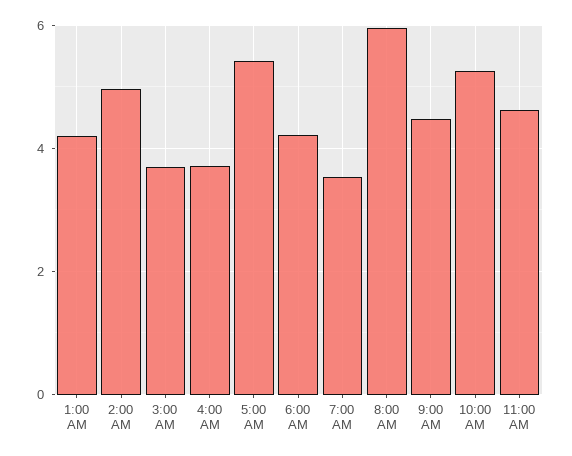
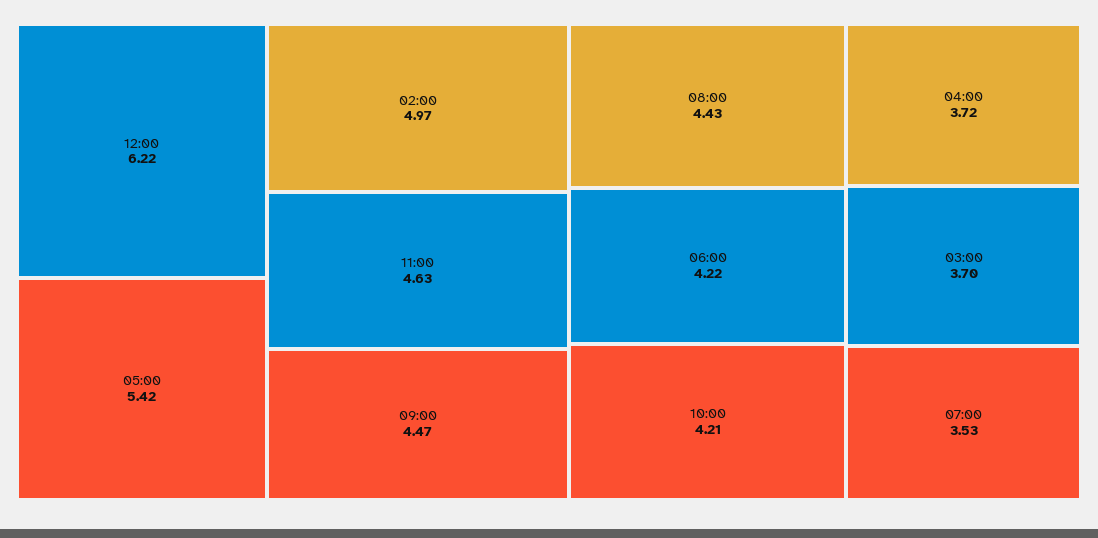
1:00 AM: 4.2 -> none
8:00 AM: 6 -> 4.43
10:00 AM: 5.2 -> 4.21
12:00: none -> 6.22

